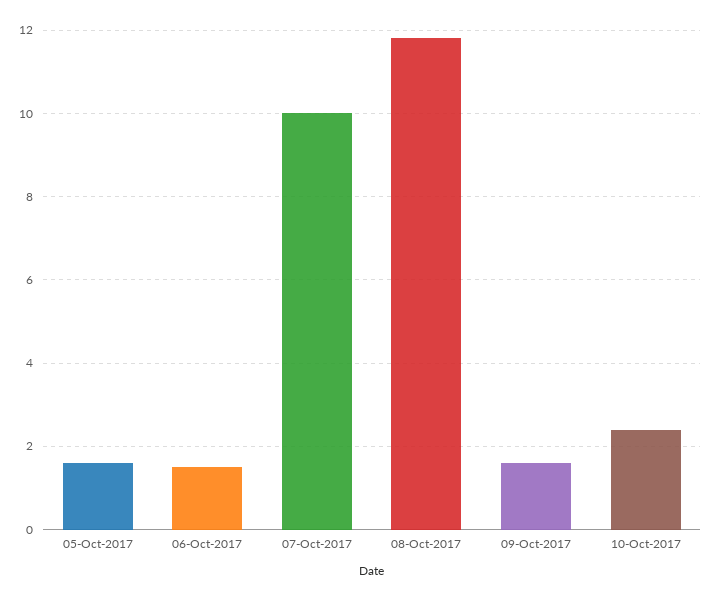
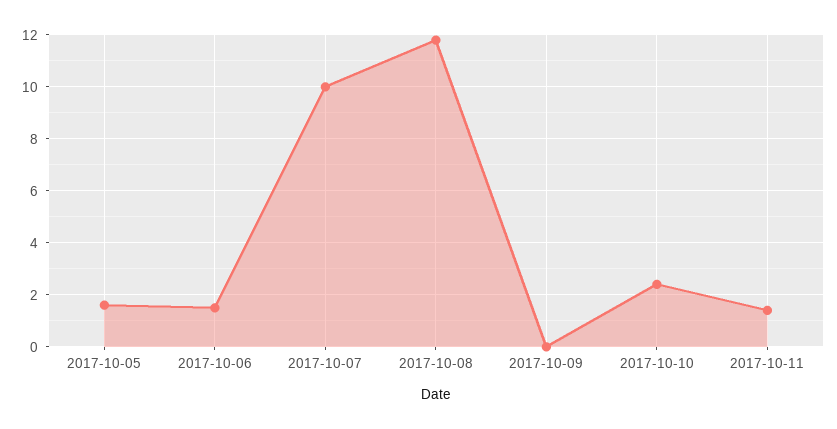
09-Oct-2017: 1.5 -> 0
2017-10-11: none -> 1.5

